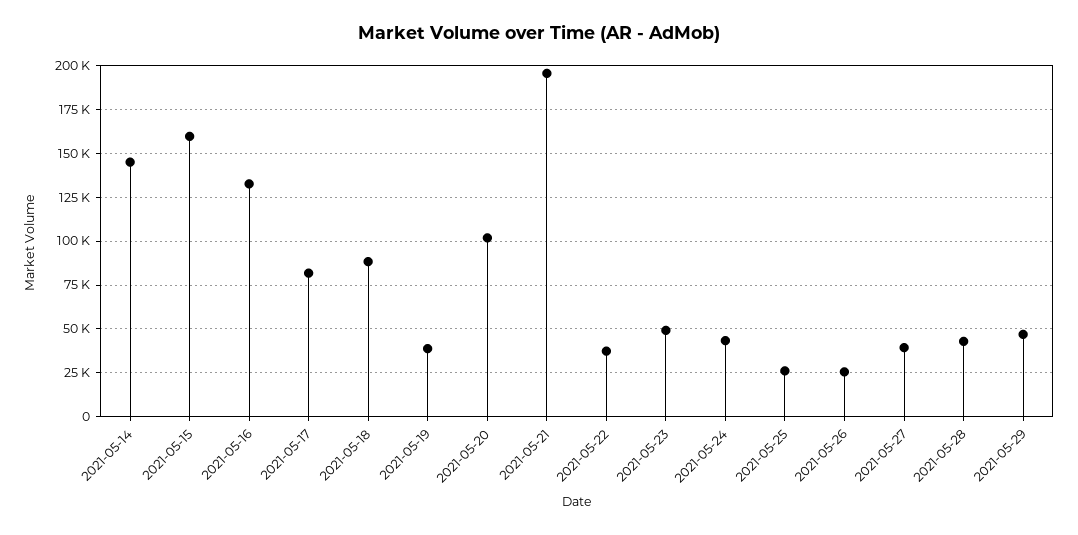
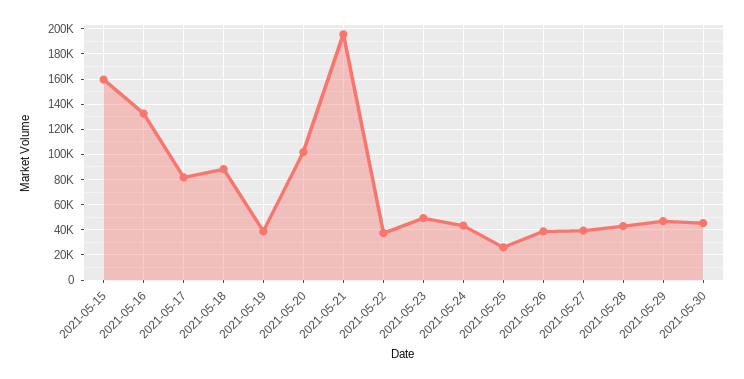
2021-05-14: 145000 -> none
2021-05-26: 25000 -> 40000
2021-05-30: none -> 45000

